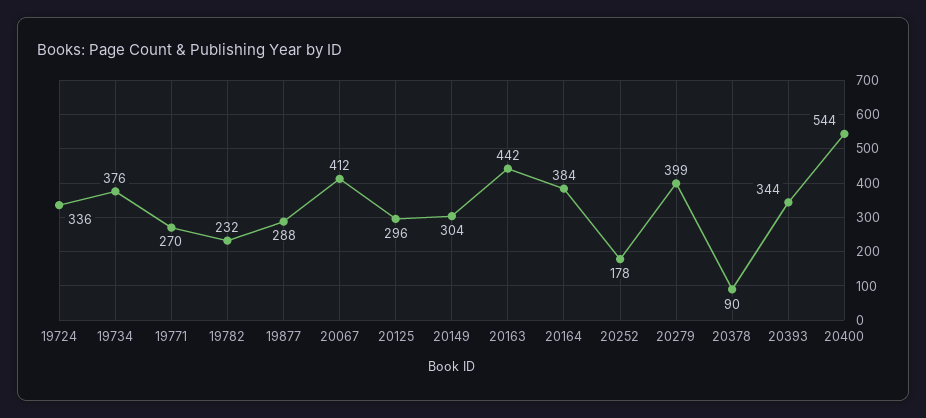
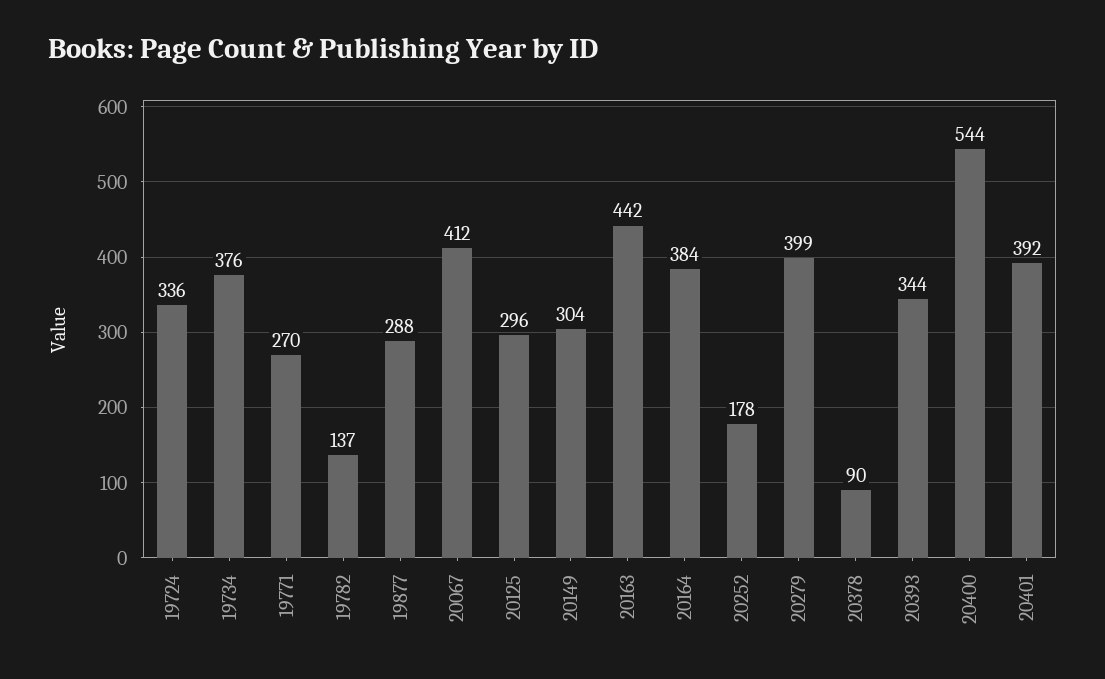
19782: 232 -> 137
20401: none -> 392

